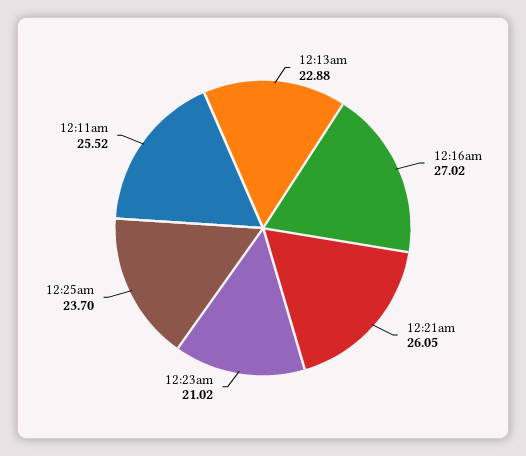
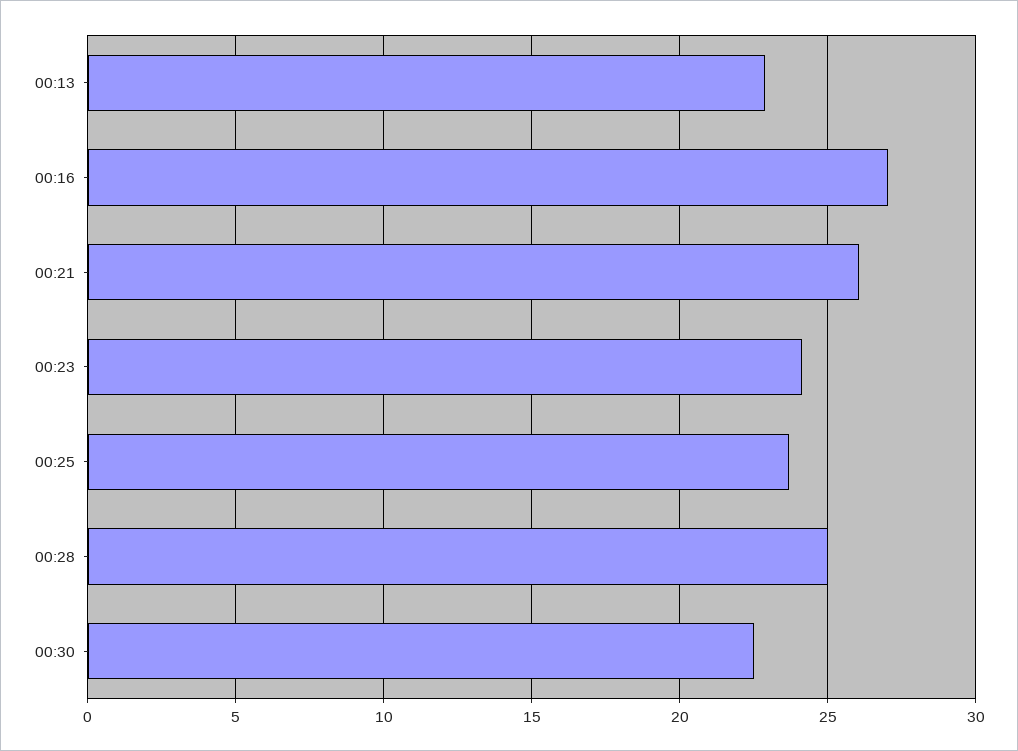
12:23am: 21.02 -> 24
12:11am: 25.52 -> none
00:28: none -> 25
00:30: none -> 22.5

